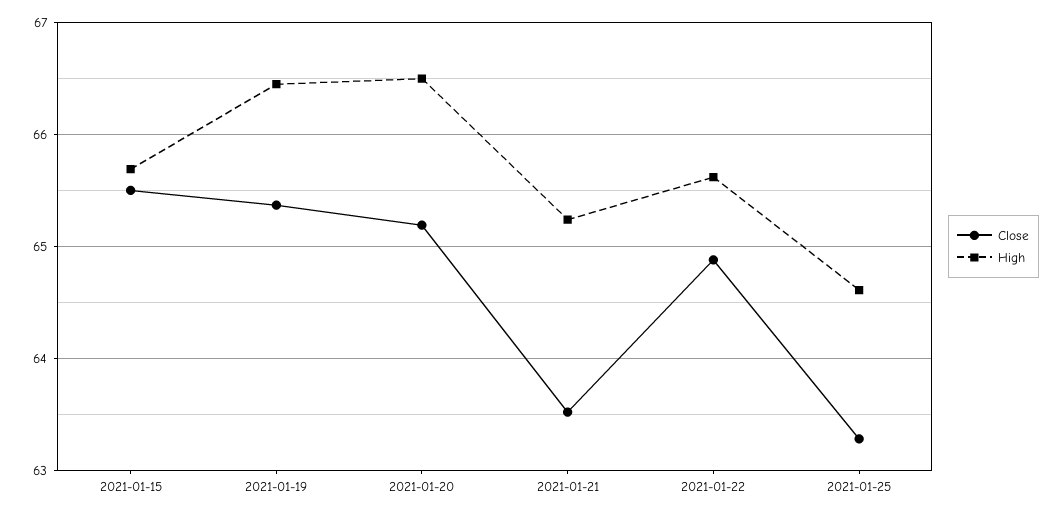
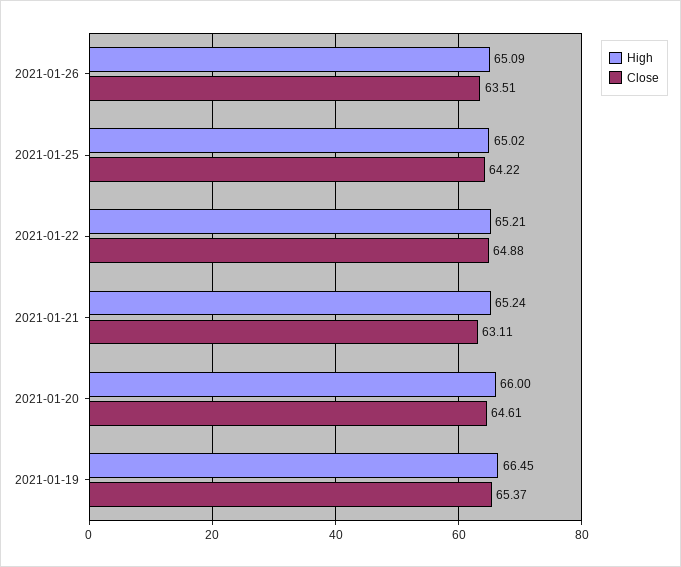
Close, 2021-01-15: 65.5 -> none
High, 2021-01-15: 65.7 -> none
Close, 2021-01-20: 65.2 -> 64.61
High, 2021-01-20: 66.5 -> 66
Close, 2021-01-21: 63.5 -> 63.11
High, 2021-01-22: 65.6 -> 65.21
Close, 2021-01-25: 63.3 -> 64.22
High, 2021-01-25: 64.6 -> 65.02
High, 2021-01-26: none -> 65.09
Close, 2021-01-26: none -> 63.51

